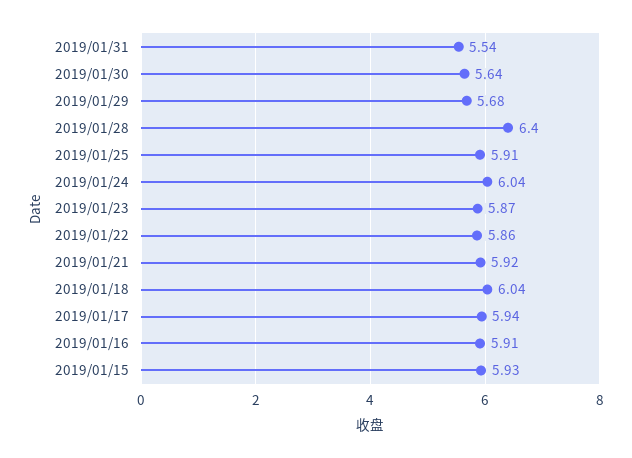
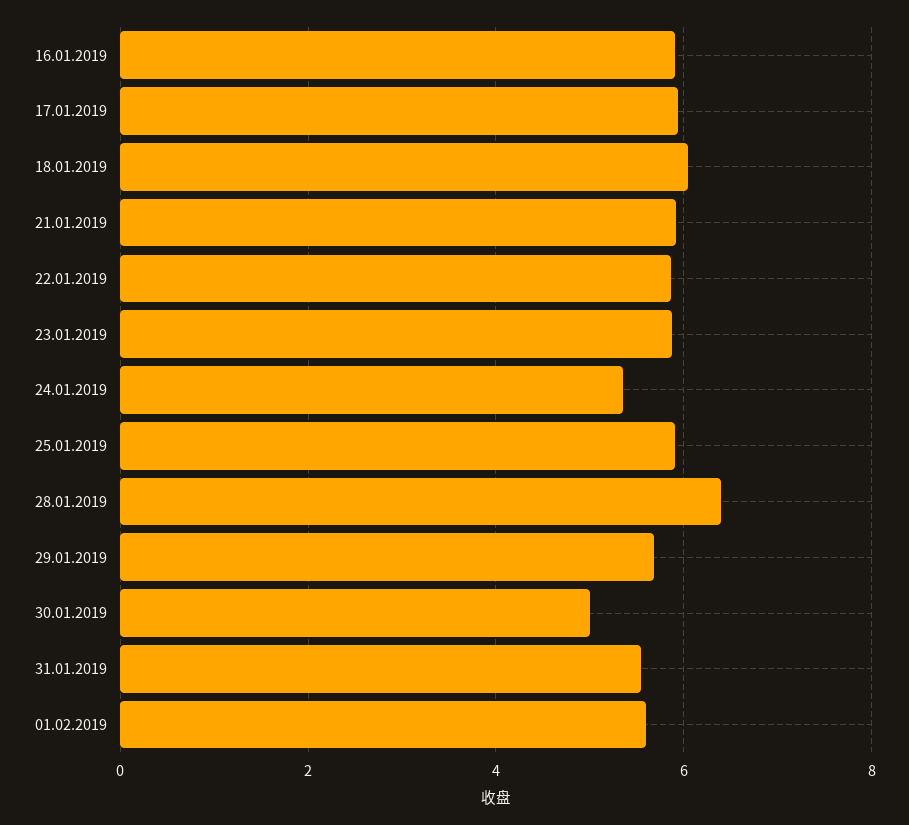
2019/01/30: 5.64 -> 5
2019/01/24: 6.04 -> 5.4
2019/01/15: 5.93 -> none
01.02.2019: none -> 5.6

